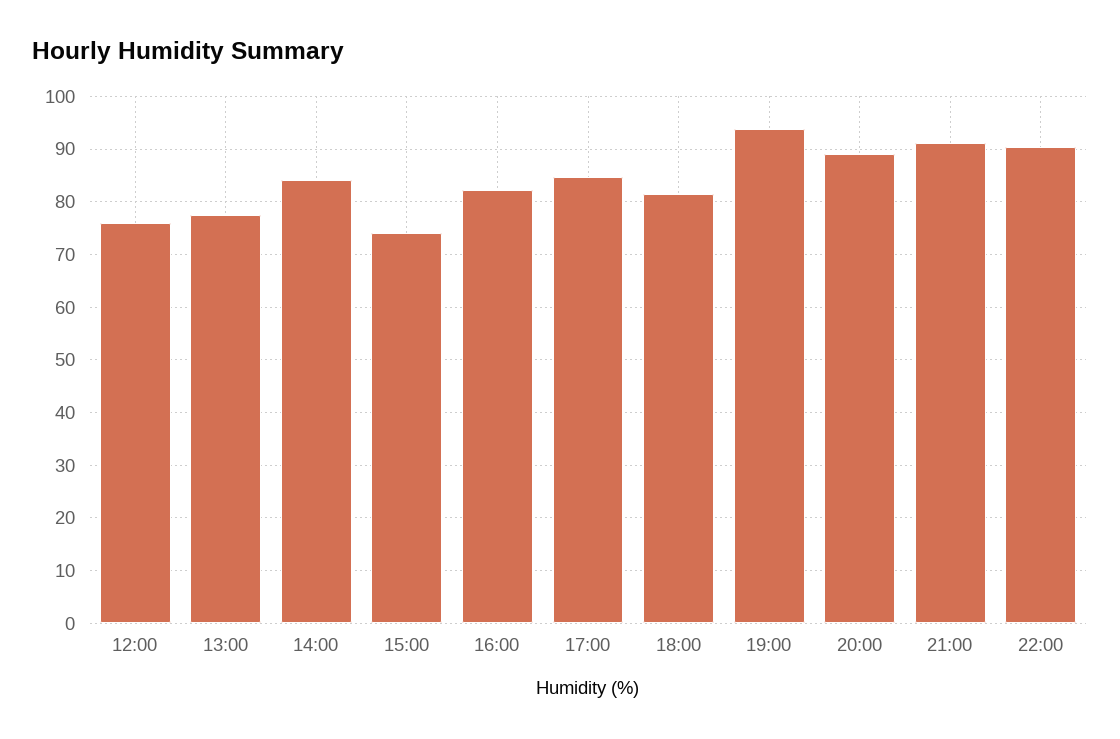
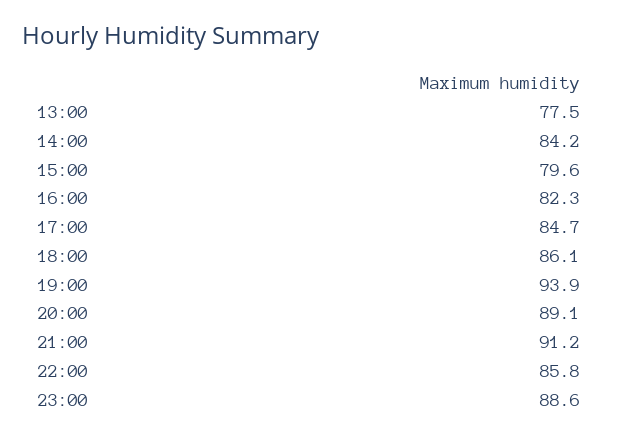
12:00: 76 -> none
15:00: 74 -> 79.6
18:00: 82 -> 86.1
22:00: 90 -> 85.8
23:00: none -> 88.6

